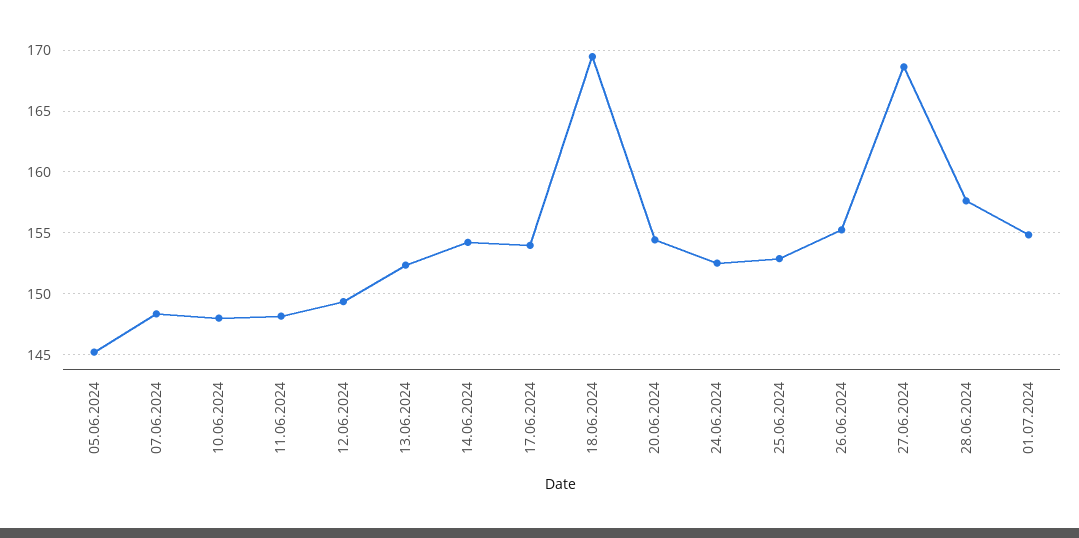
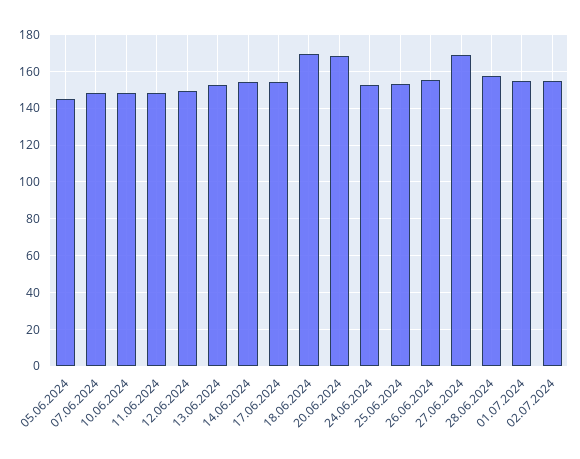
20.06.2024: 154.5 -> 170
02.07.2024: none -> 155

